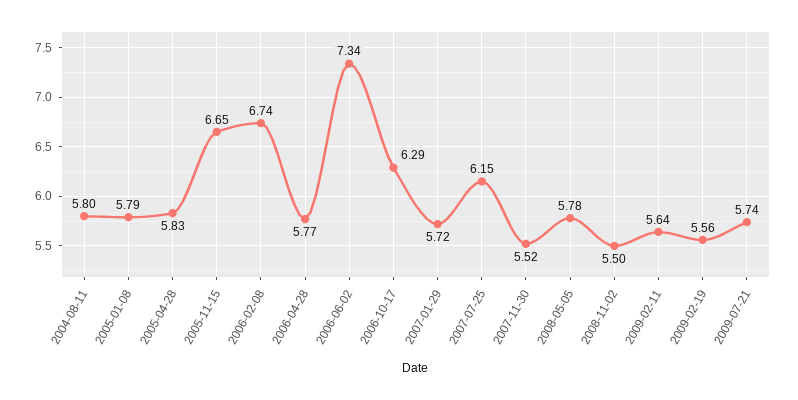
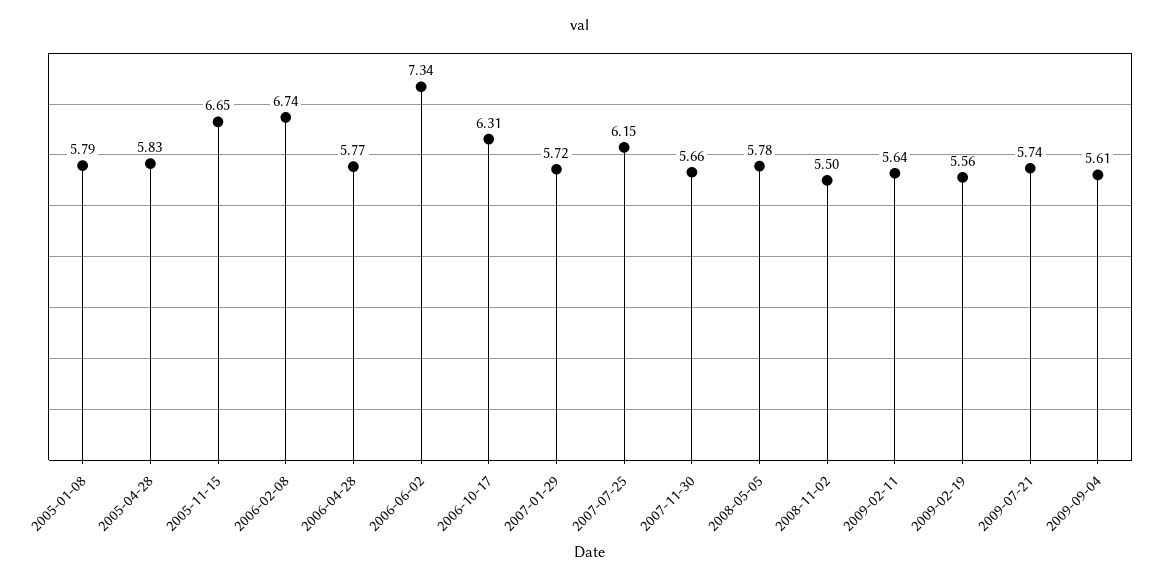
2004-08-11: 5.8 -> none
2006-10-17: 6.29 -> 6.31
2007-11-30: 5.52 -> 5.66
2009-09-04: none -> 5.61

